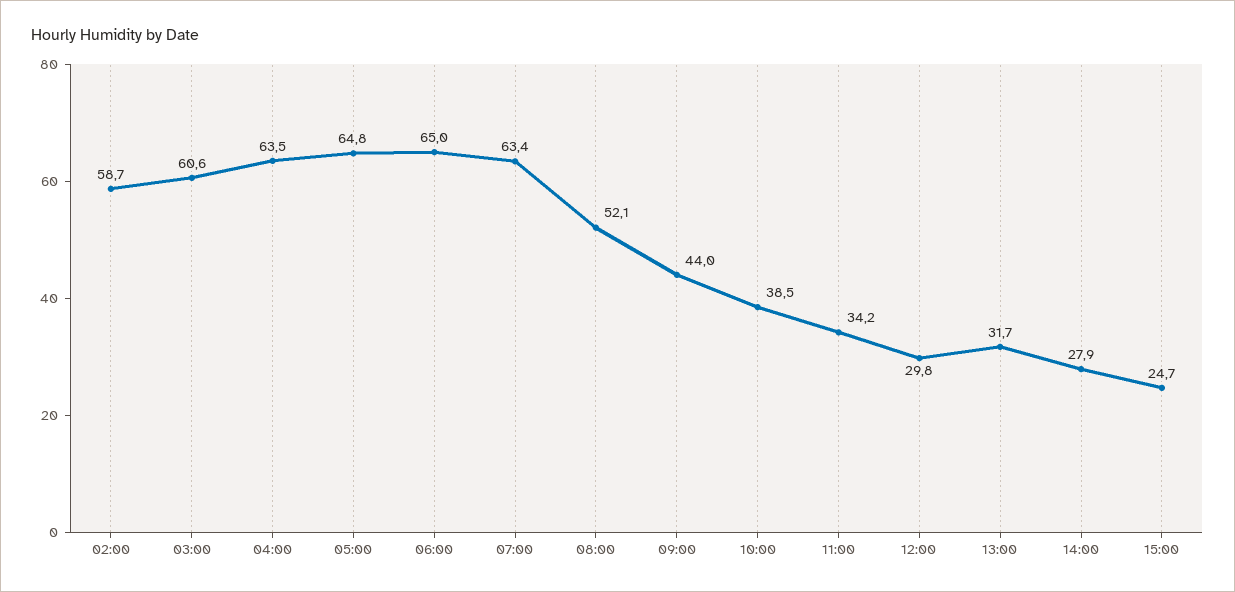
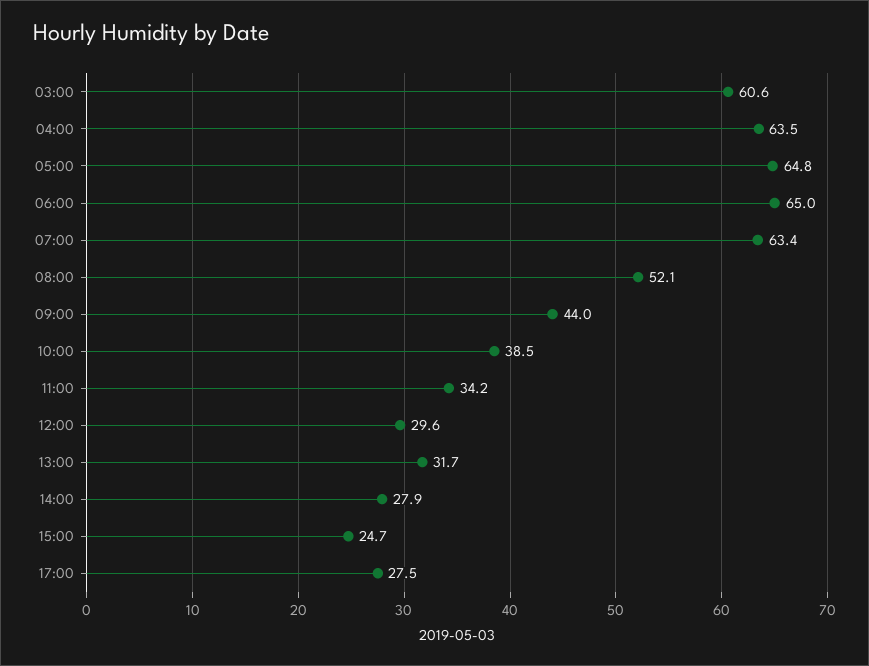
02:00: 58.7 -> none
12:00: 29.8 -> 29.6
17:00: none -> 27.5

